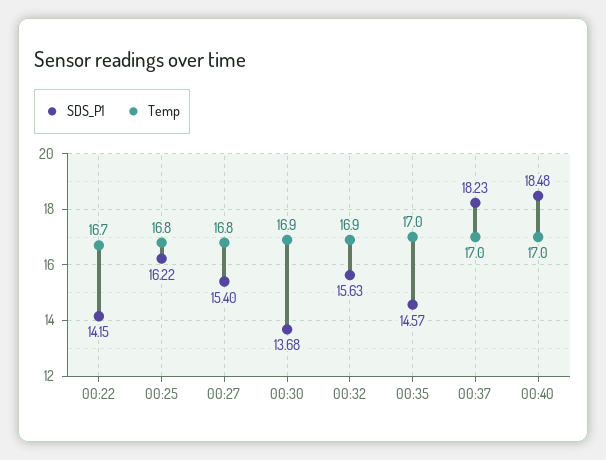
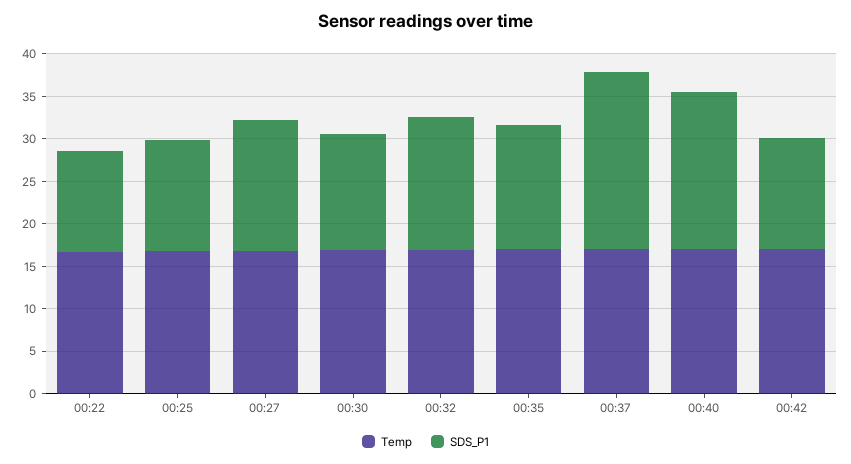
SDS_P1, 00:22: 14.15 -> 12
SDS_P1, 00:25: 16.22 -> 13
SDS_P1, 00:37: 18.23 -> 21
Temp, 00:42: none -> 17
SDS_P1, 00:42: none -> 13

